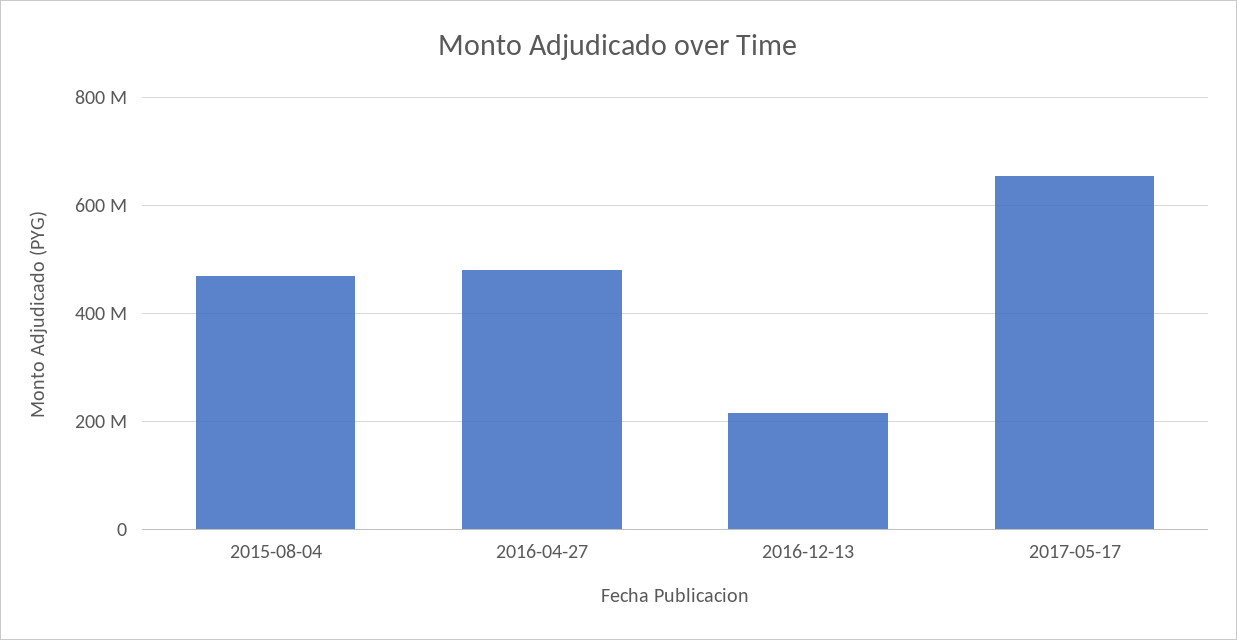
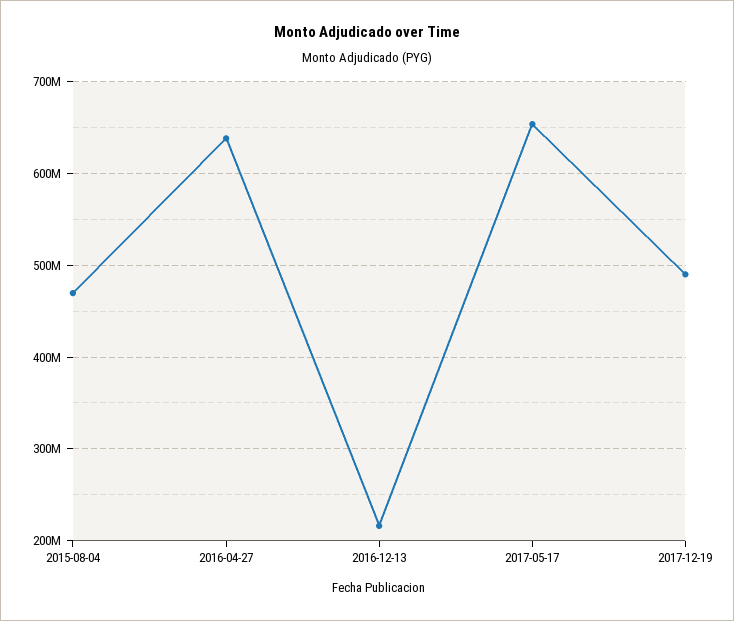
2016-04-27: 480000000 -> 640000000
2017-12-19: none -> 490000000

